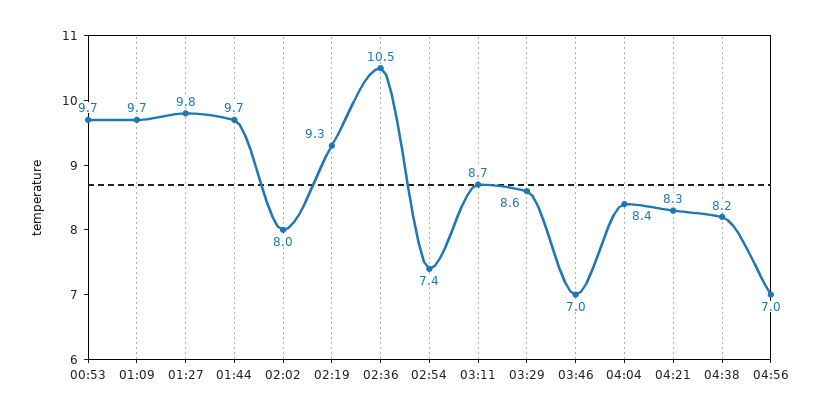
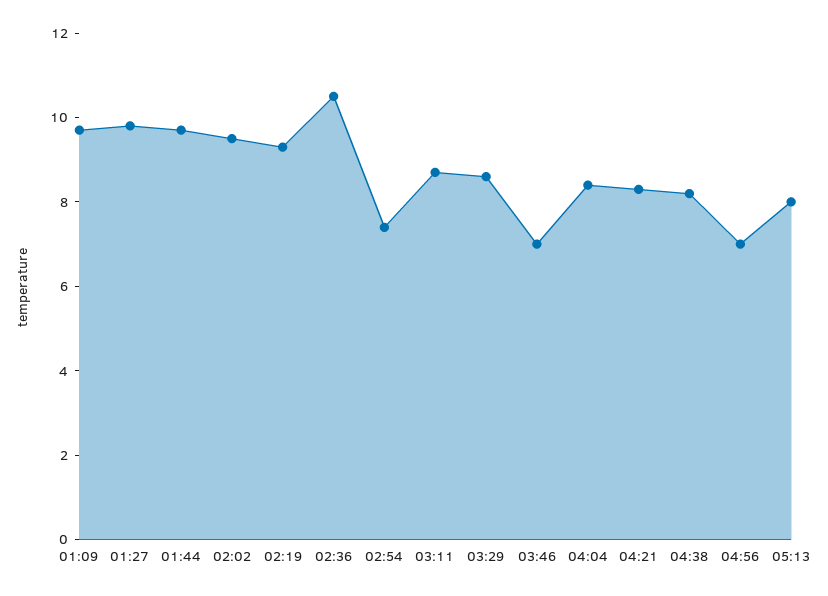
00:53: 9.7 -> none
02:02: 8 -> 9.5
05:13: none -> 8

